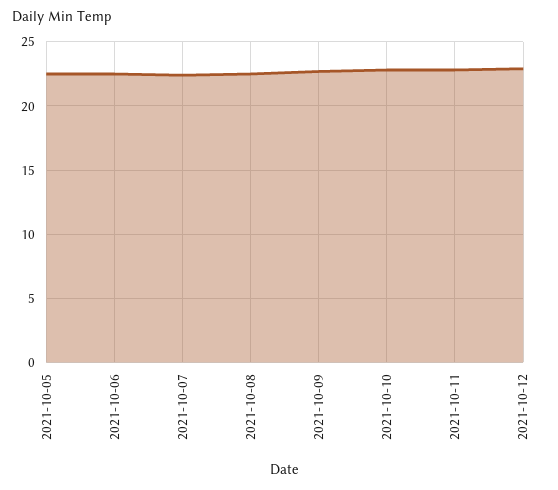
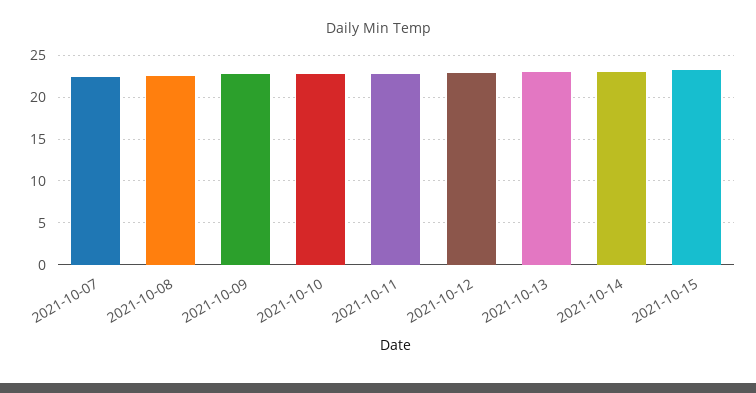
2021-10-05: 22.5 -> none
2021-10-06: 22.5 -> none
2021-10-13: none -> 23
2021-10-14: none -> 23
2021-10-15: none -> 23

